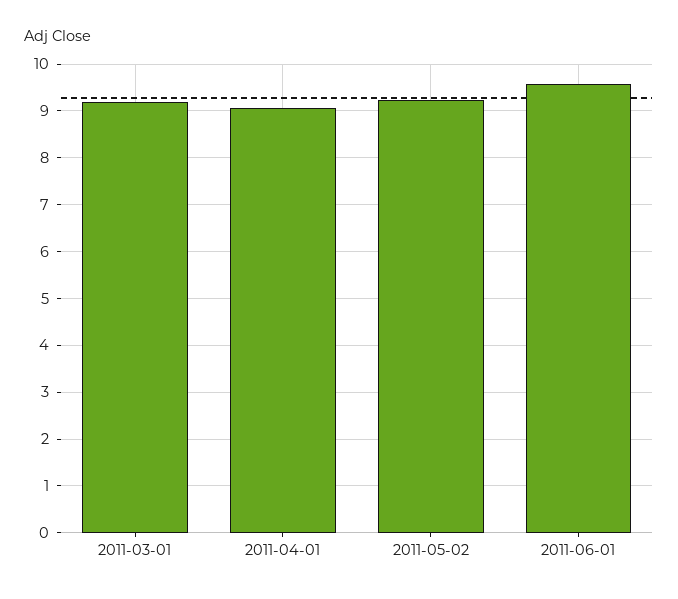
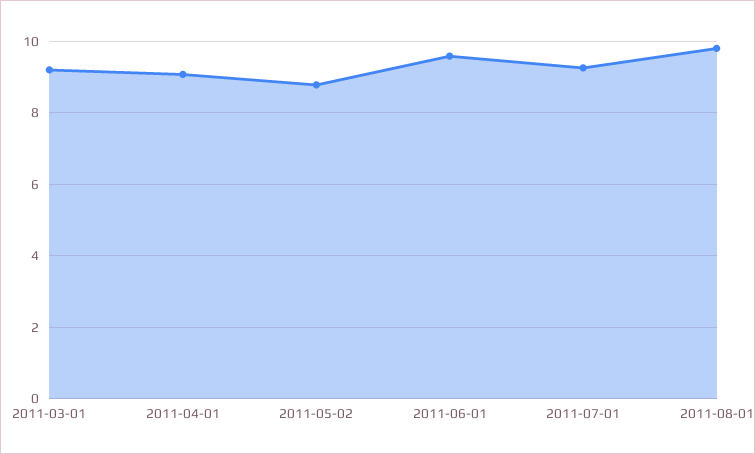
2011-05-02: 9.2 -> 8.8
2011-07-01: none -> 9.2
2011-08-01: none -> 9.8

